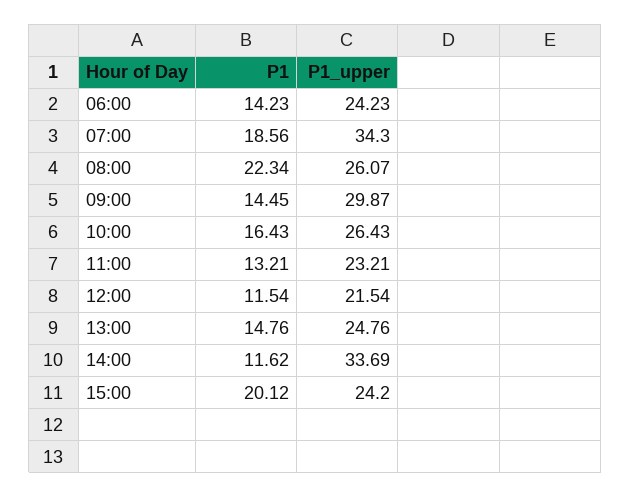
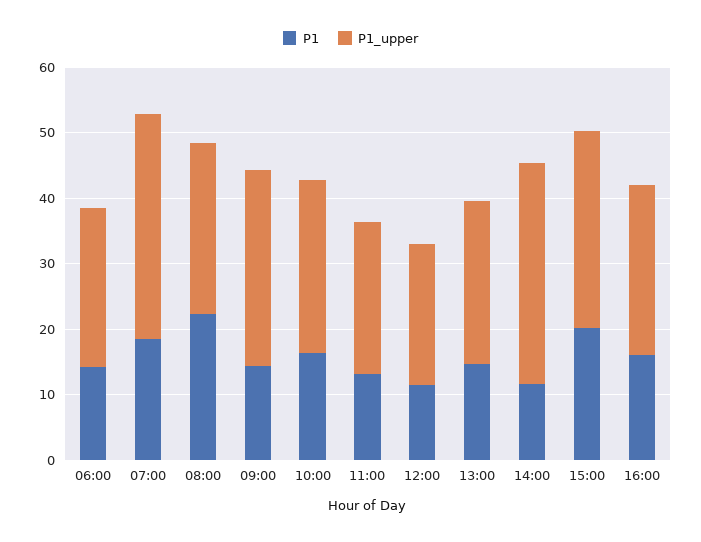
P1_upper, 15:00: 24.2 -> 30
P1, 16:00: none -> 16
P1_upper, 16:00: none -> 26

